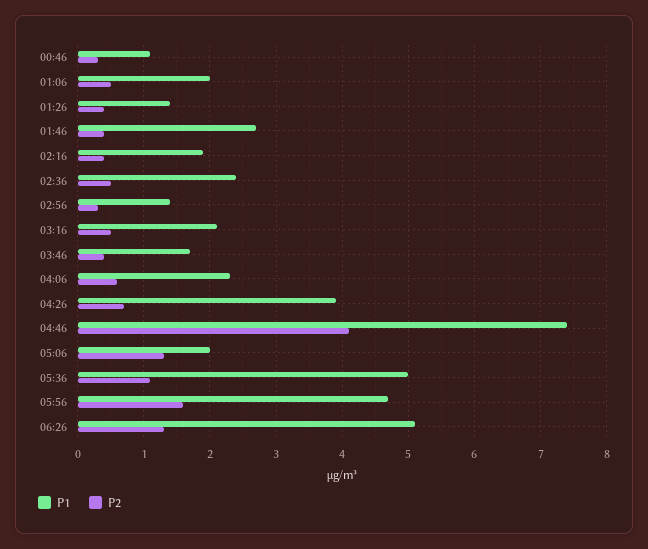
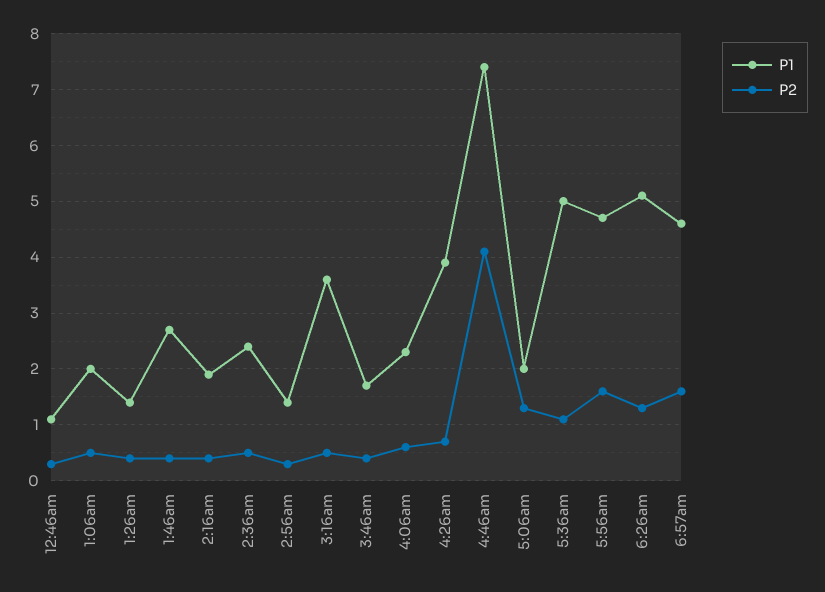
P1, 03:16: 2.1 -> 3.5
P1, 6:57am: none -> 4.5
P2, 6:57am: none -> 1.5

